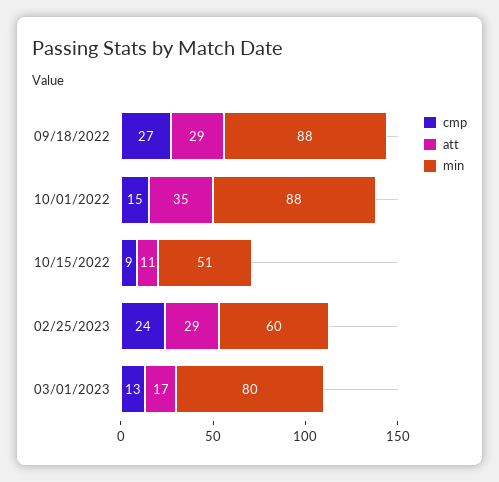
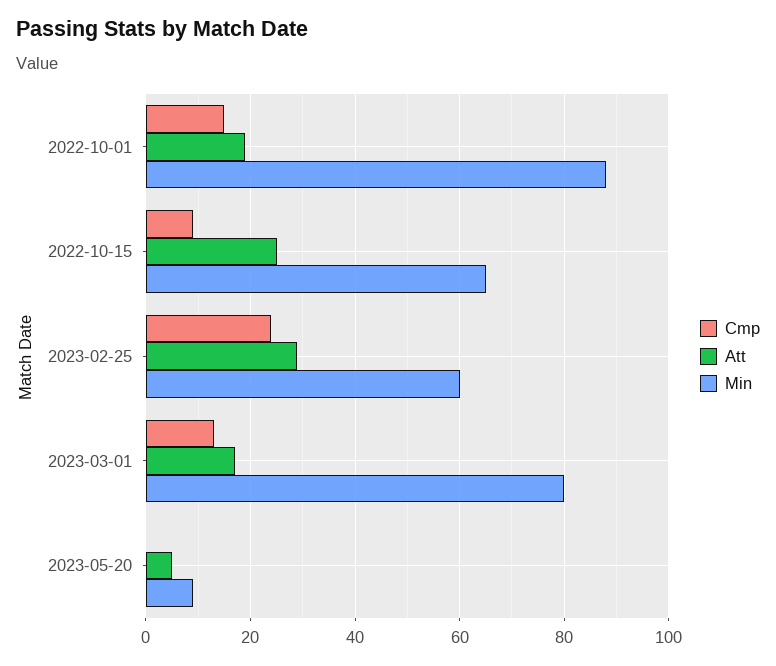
cmp, 09/18/2022: 27 -> none
att, 09/18/2022: 29 -> none
min, 09/18/2022: 88 -> none
att, 10/01/2022: 35 -> 20
att, 10/15/2022: 11 -> 25
min, 10/15/2022: 51 -> 65
cmp, 2023-05-20: none -> 0
att, 2023-05-20: none -> 5
min, 2023-05-20: none -> 10

